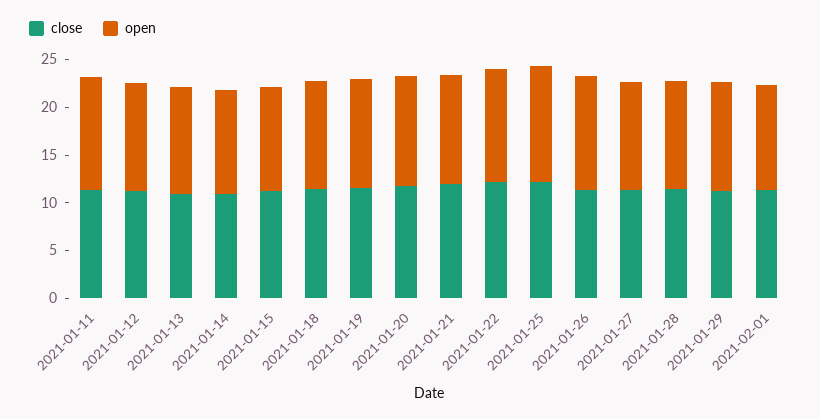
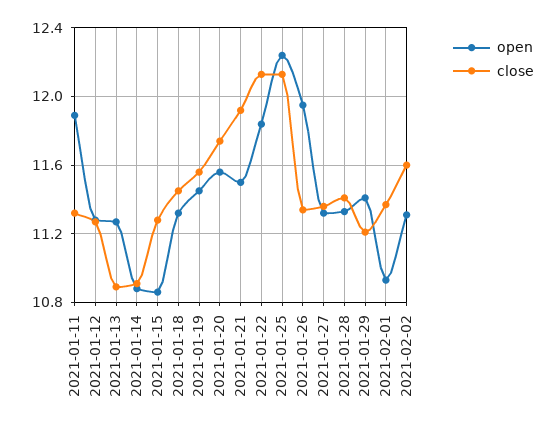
open, 2021-02-02: none -> 11.3
close, 2021-02-02: none -> 11.6

